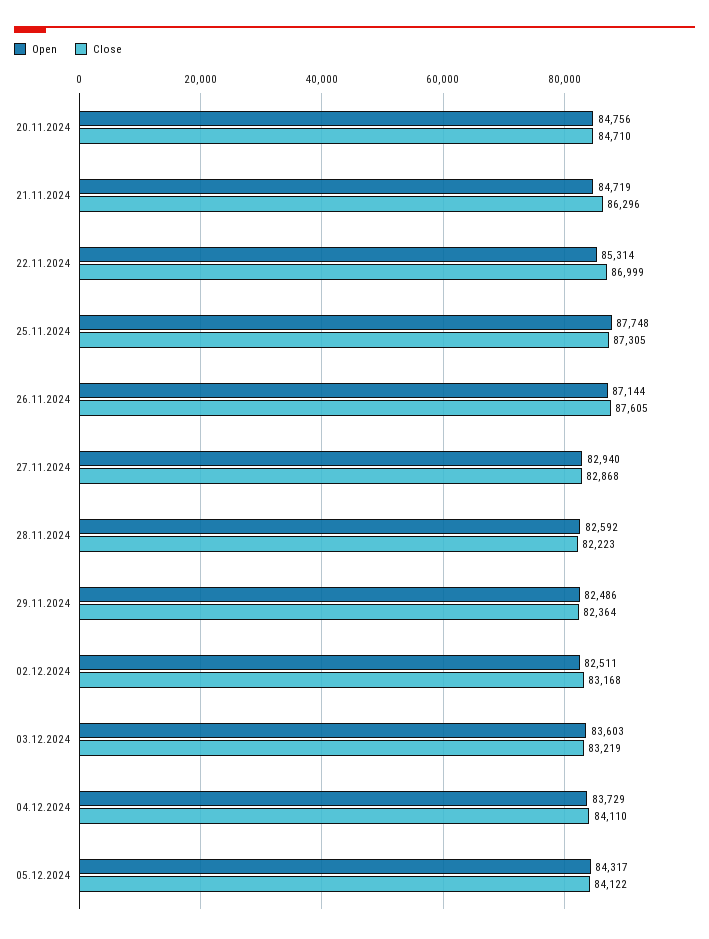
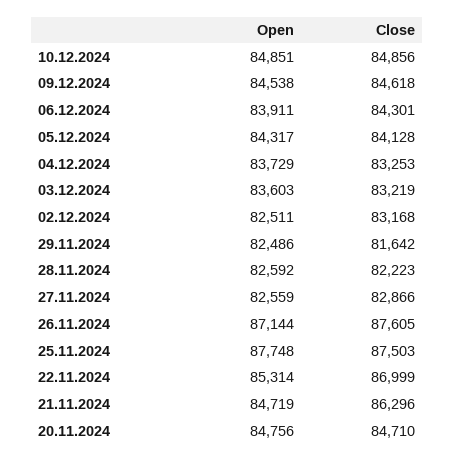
Close, 25.11.2024: 87305 -> 87503
Open, 27.11.2024: 82940 -> 82559
Close, 27.11.2024: 82868 -> 82866
Close, 29.11.2024: 82364 -> 81642
Close, 04.12.2024: 84110 -> 83253
Close, 05.12.2024: 84122 -> 84128
Open, 10.12.2024: none -> 84851
Close, 10.12.2024: none -> 84856
Open, 09.12.2024: none -> 84538
Close, 09.12.2024: none -> 84618
Open, 06.12.2024: none -> 83911
Close, 06.12.2024: none -> 84301

